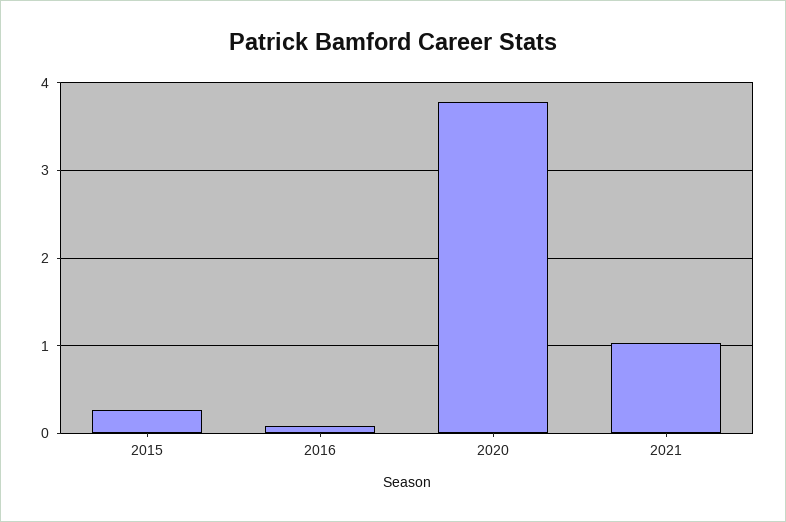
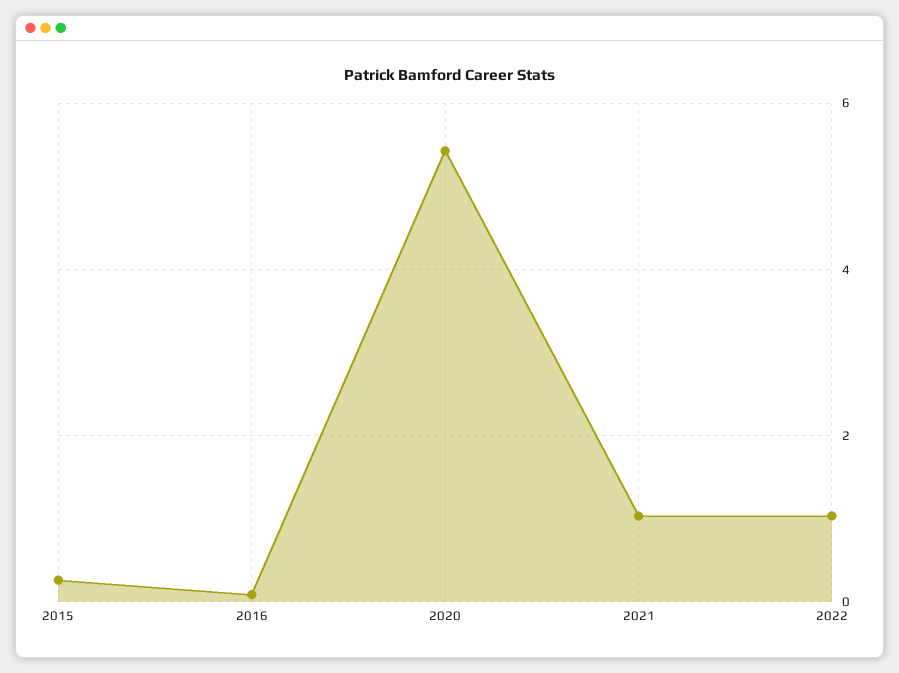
2020: 3.8 -> 5.4
2022: none -> 1

